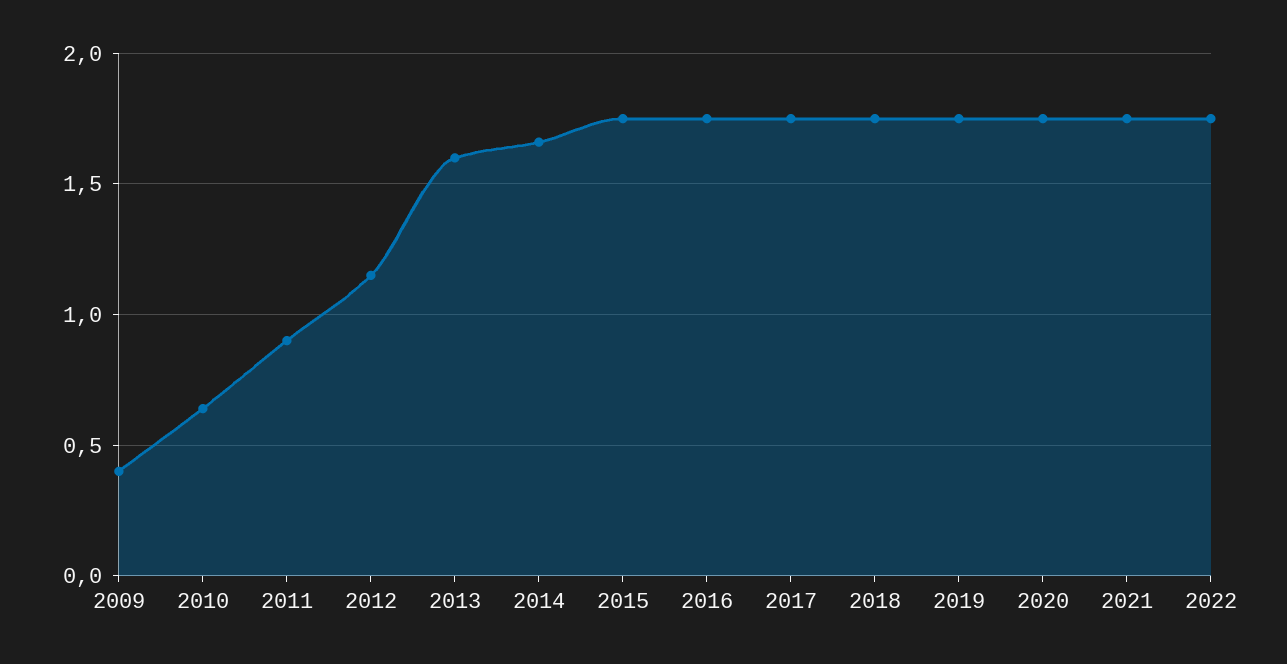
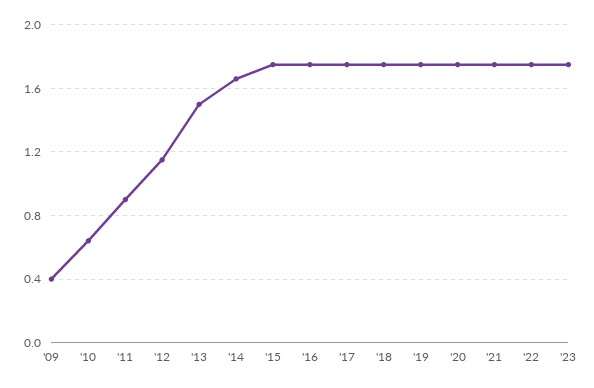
2013: 1.6 -> 1.5
'23: none -> 1.75

